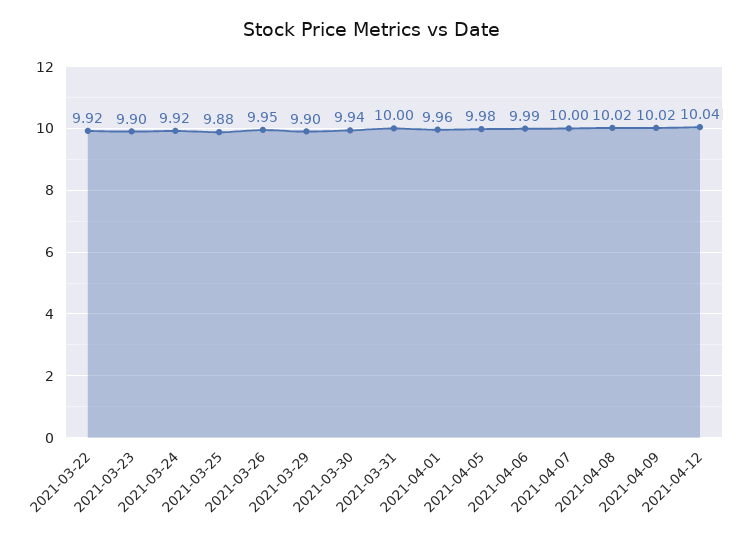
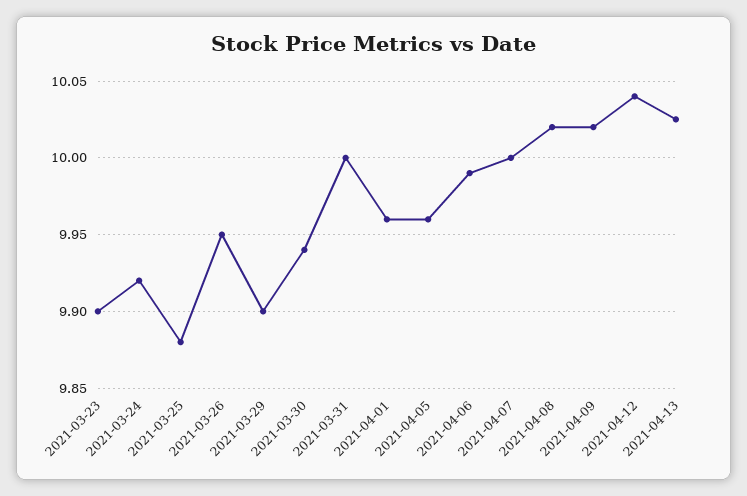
2021-03-22: 9.92 -> none
2021-04-05: 9.98 -> 9.96
2021-04-13: none -> 10.025

